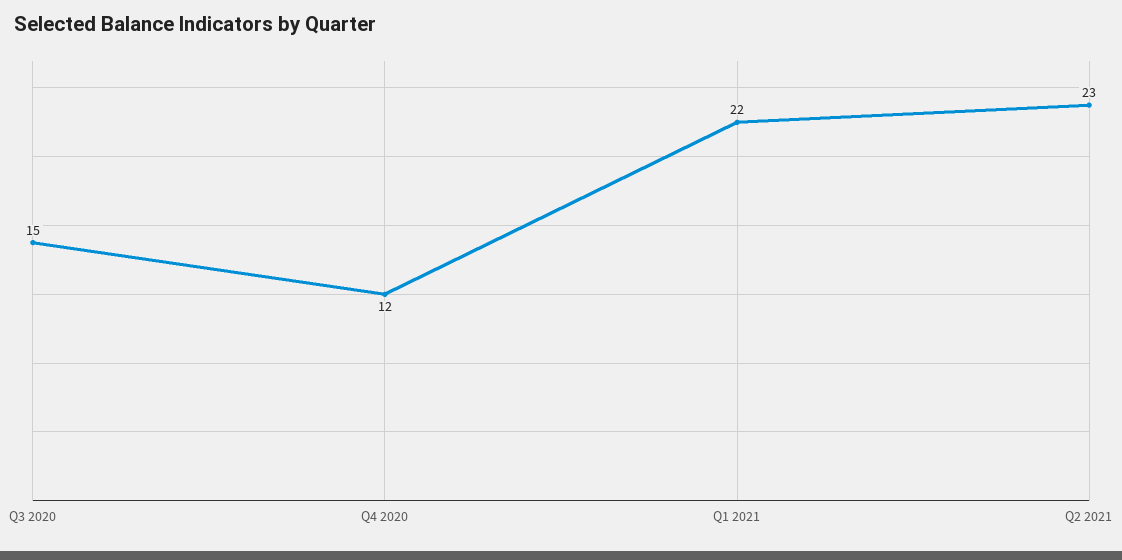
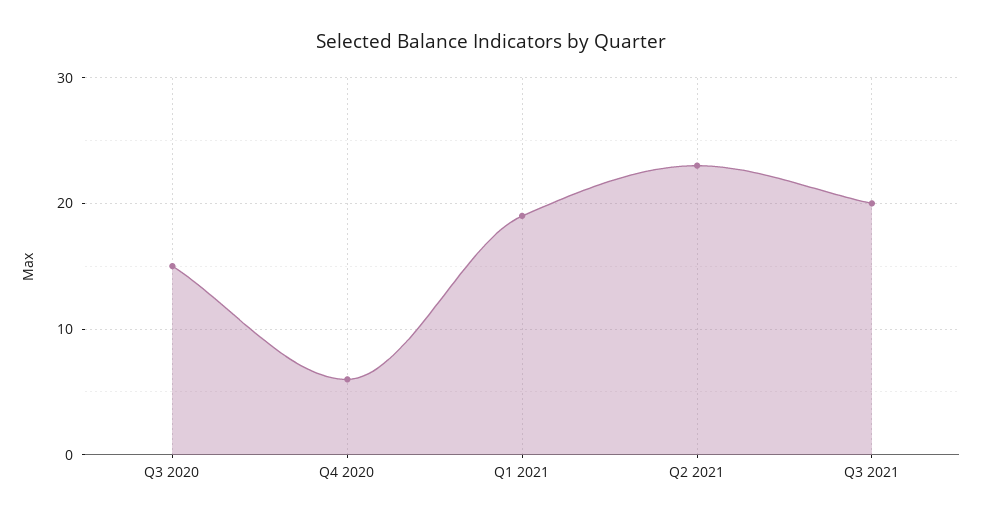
Q4 2020: 12 -> 6
Q1 2021: 22 -> 19
Q3 2021: none -> 20

